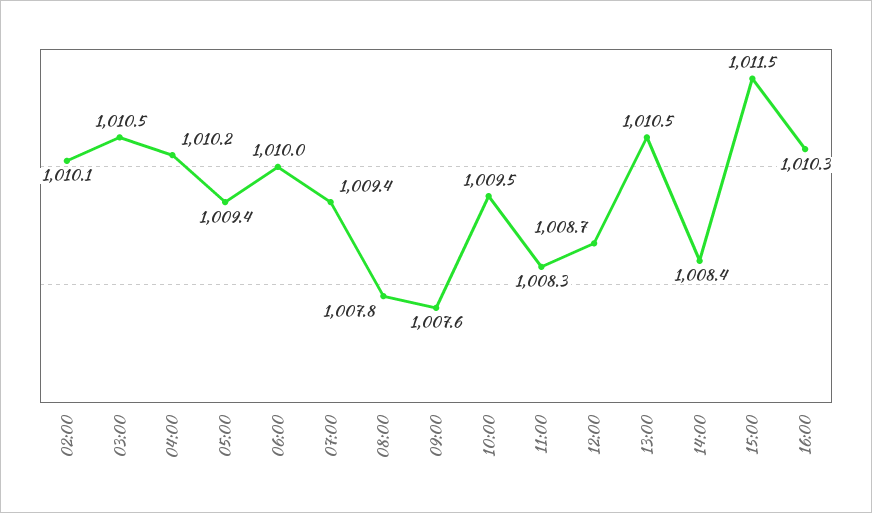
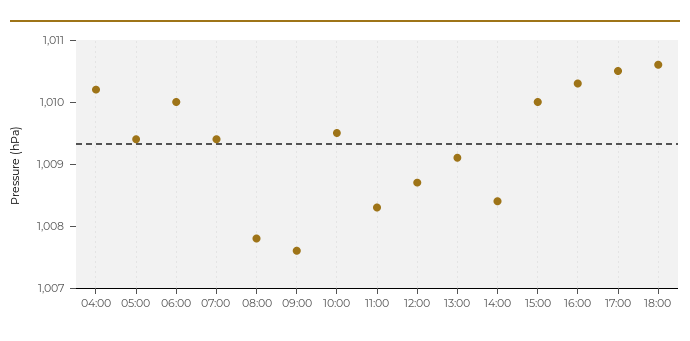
02:00: 1010.1 -> none
03:00: 1010.5 -> none
13:00: 1010.5 -> 1009
15:00: 1011.5 -> 1010
17:00: none -> 1010.5
18:00: none -> 1010.5

